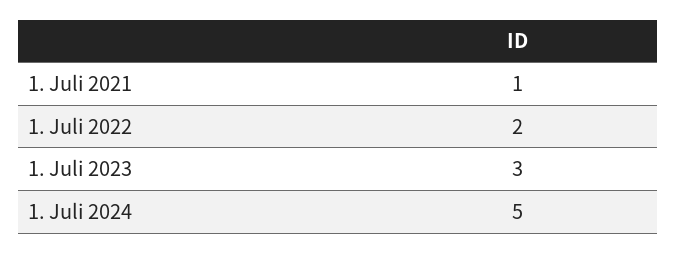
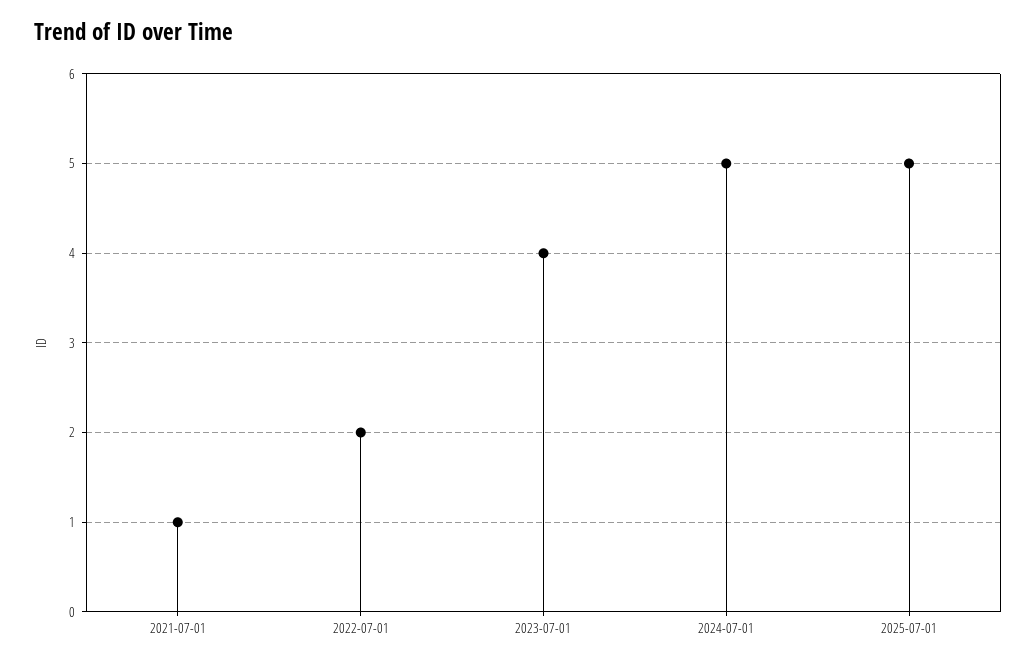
1. Juli 2023: 3 -> 4
2025-07-01: none -> 5

